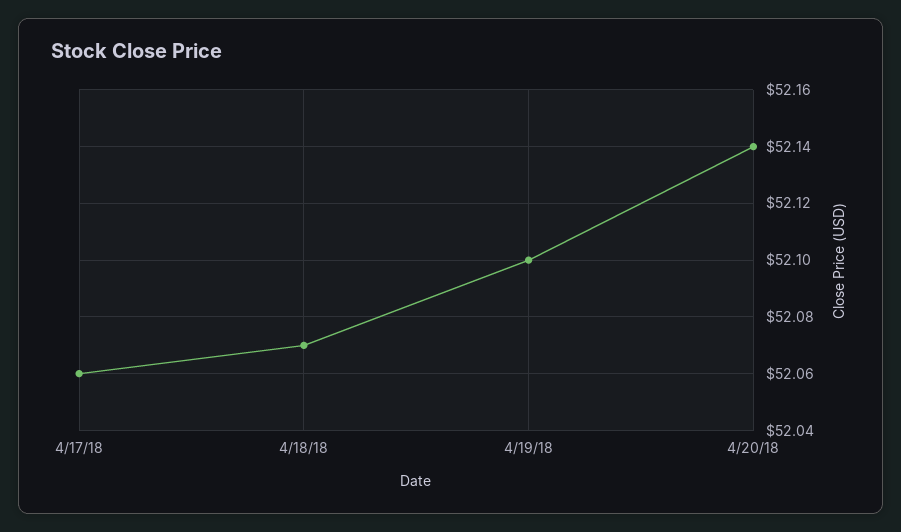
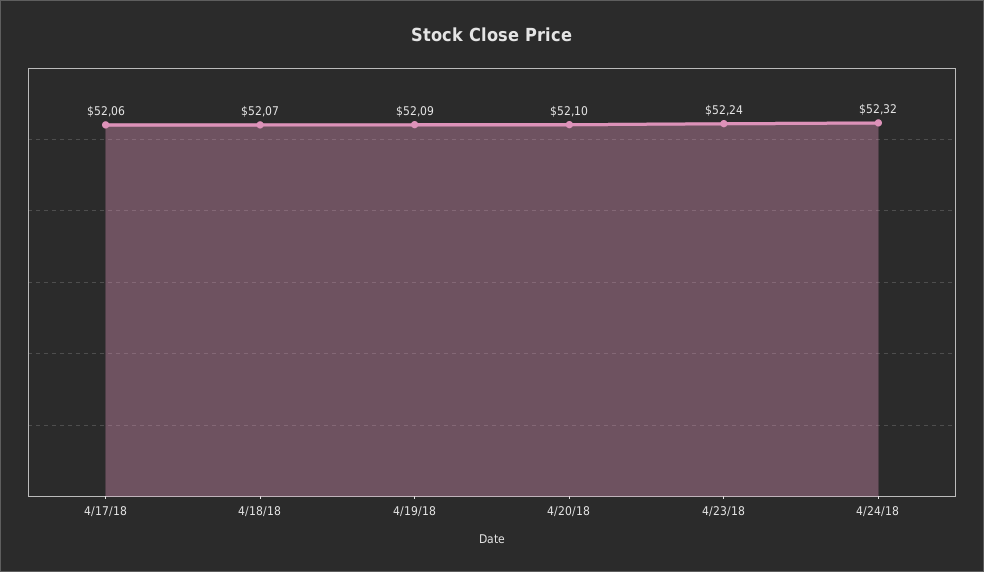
4/19/18: 52.1 -> 52.09
4/20/18: 52.14 -> 52.1
4/23/18: none -> 52.24
4/24/18: none -> 52.32

